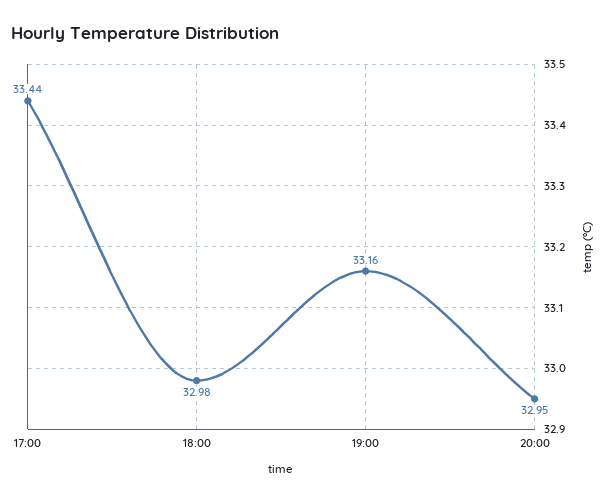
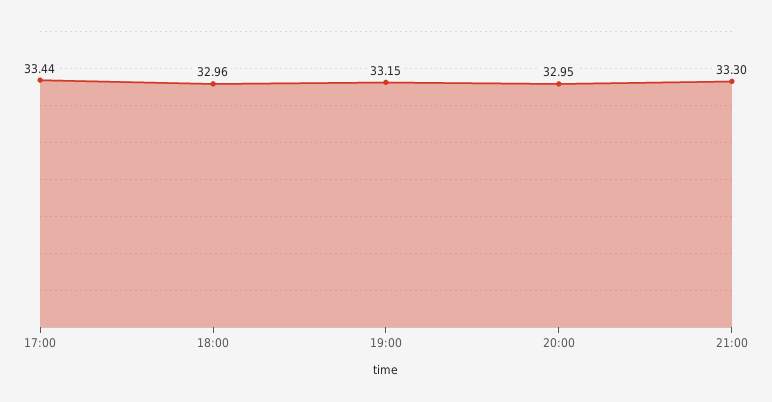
18:00: 32.98 -> 32.96
19:00: 33.16 -> 33.15
21:00: none -> 33.3

